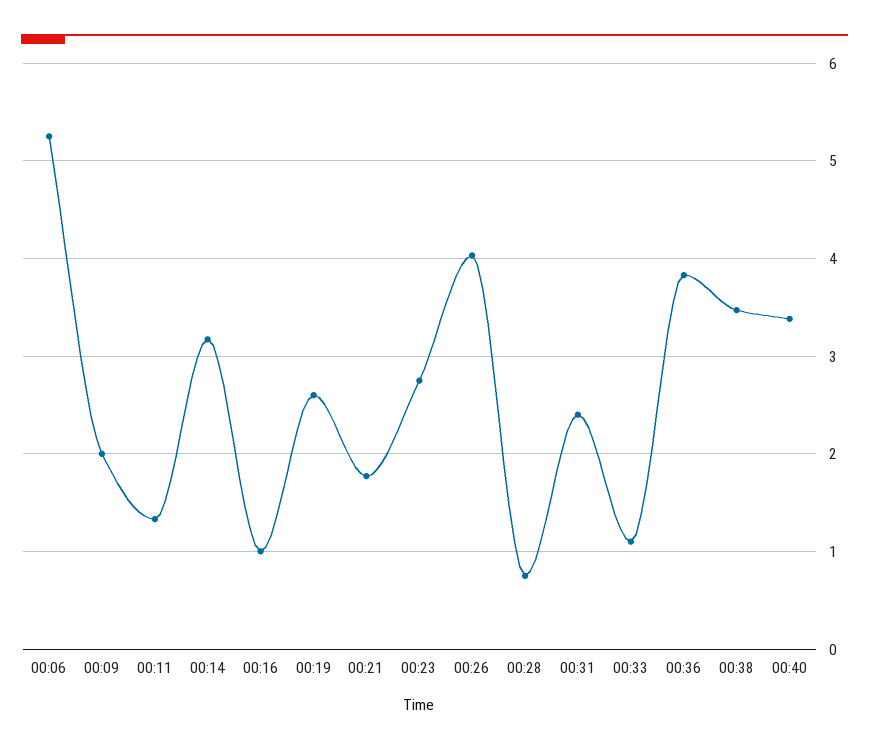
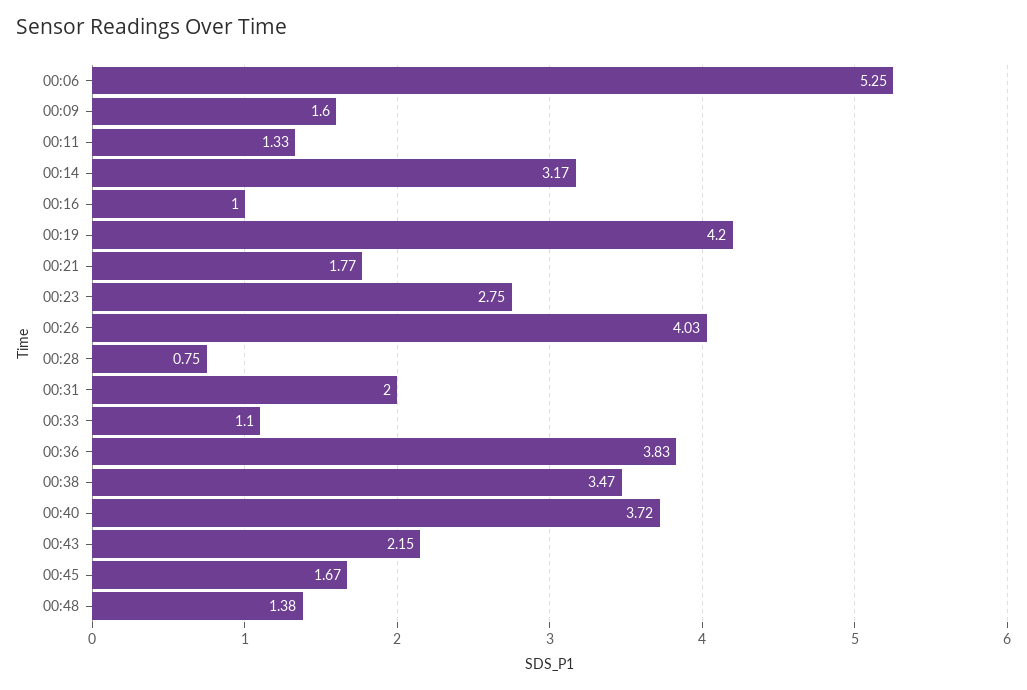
00:09: 2 -> 1.6
00:19: 2.6 -> 4.2
00:31: 2.4 -> 2
00:40: 3.4 -> 3.72
00:43: none -> 2.15
00:45: none -> 1.67
00:48: none -> 1.38

